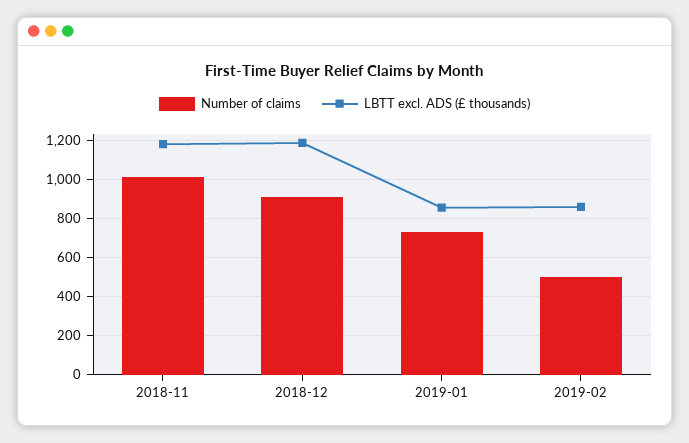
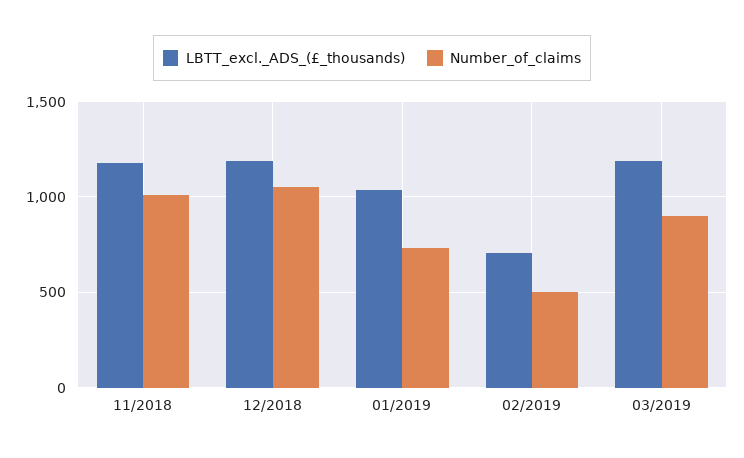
Number of claims, 2018-12: 900 -> 1050
LBTT excl. ADS (£ thousands), 2019-01: 850 -> 1050
LBTT excl. ADS (£ thousands), 2019-02: 850 -> 700
LBTT excl. ADS (£ thousands), 03/2019: none -> 1200
Number of claims, 03/2019: none -> 900

